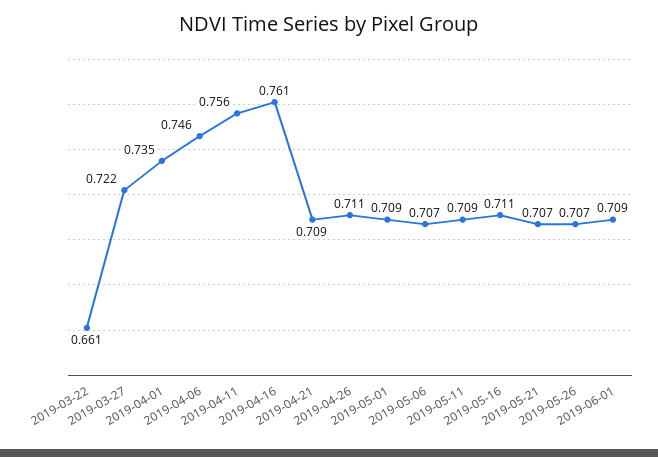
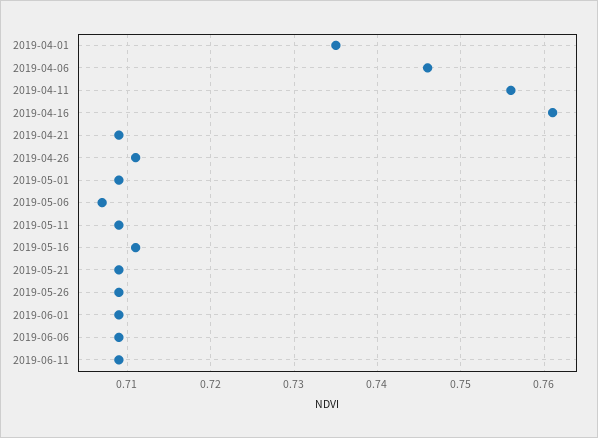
2019-03-22: 0.661 -> none
2019-03-27: 0.722 -> none
2019-05-21: 0.707 -> 0.709
2019-05-26: 0.707 -> 0.709
2019-06-06: none -> 0.709
2019-06-11: none -> 0.709

